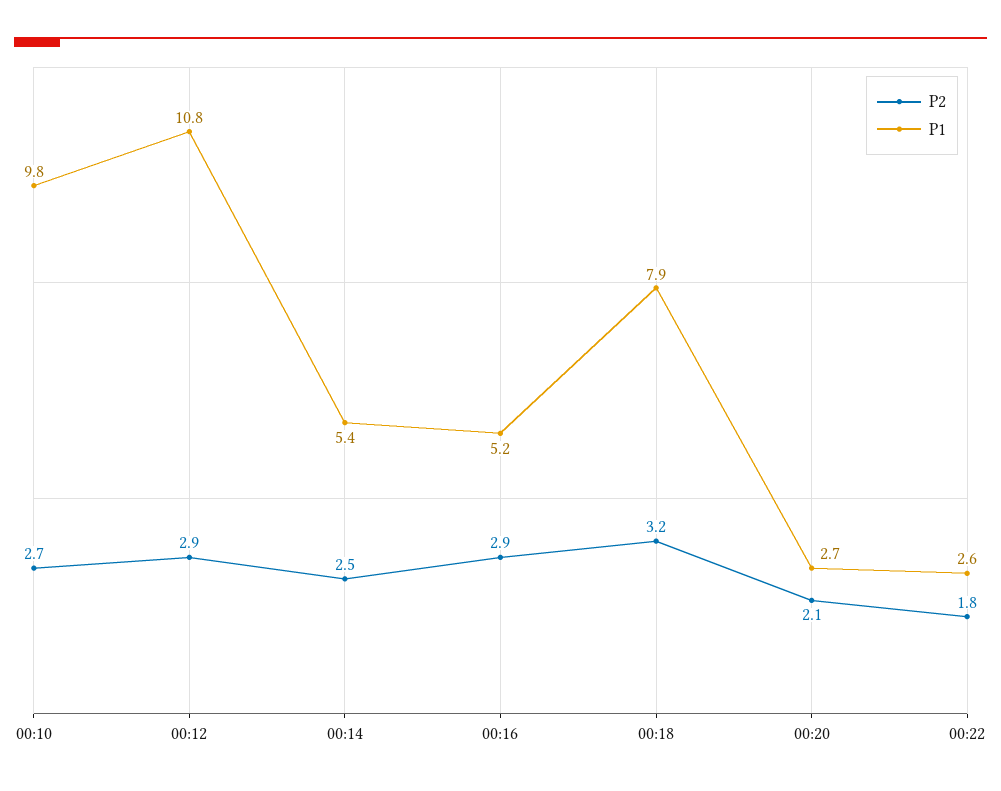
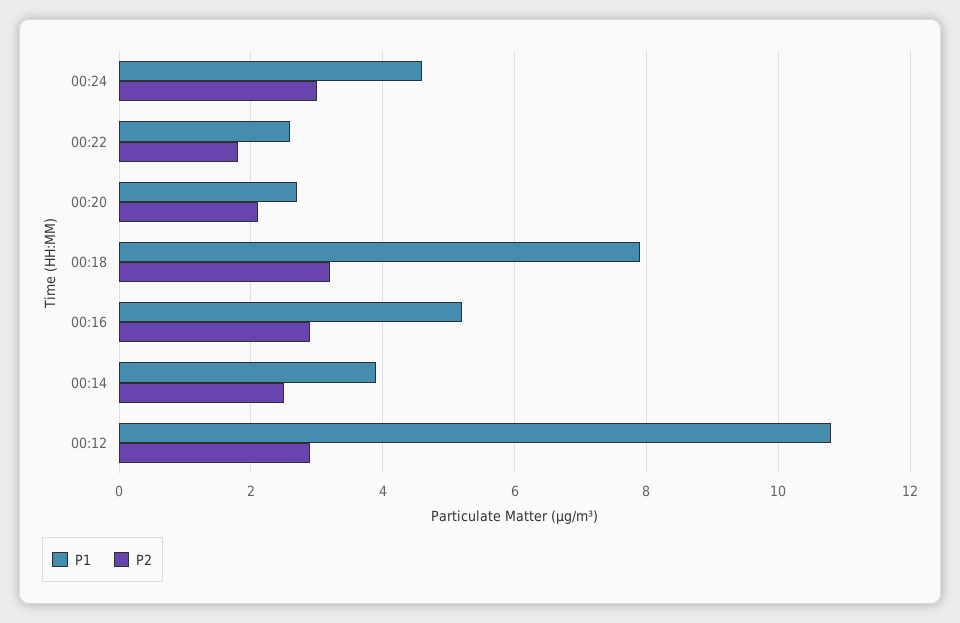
P2, 00:10: 2.7 -> none
P1, 00:10: 9.8 -> none
P1, 00:14: 5.4 -> 4
P1, 00:24: none -> 4.5
P2, 00:24: none -> 3

